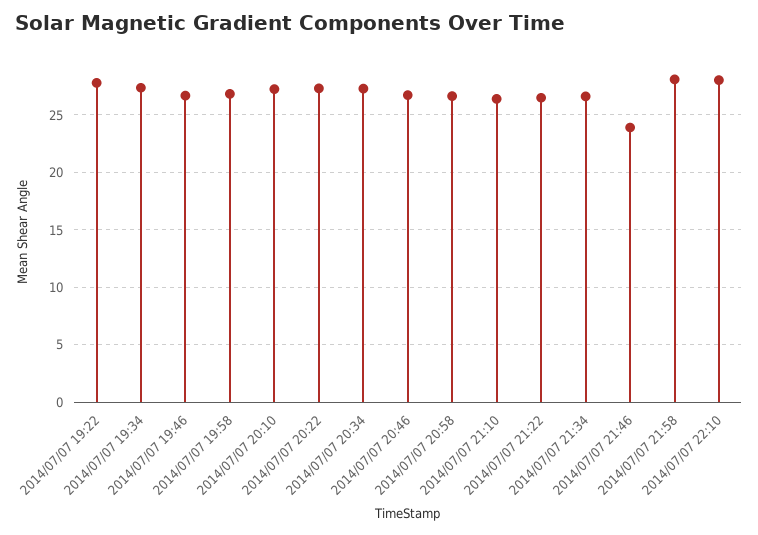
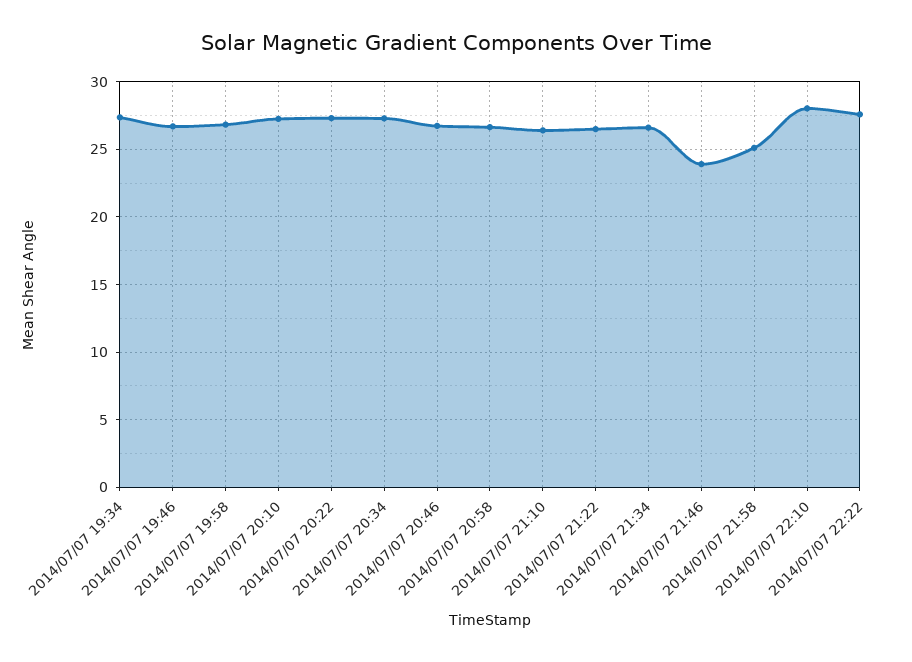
2014/07/07 19:22: 28 -> none
2014/07/07 21:58: 28 -> 25
2014/07/07 22:22: none -> 27.5

